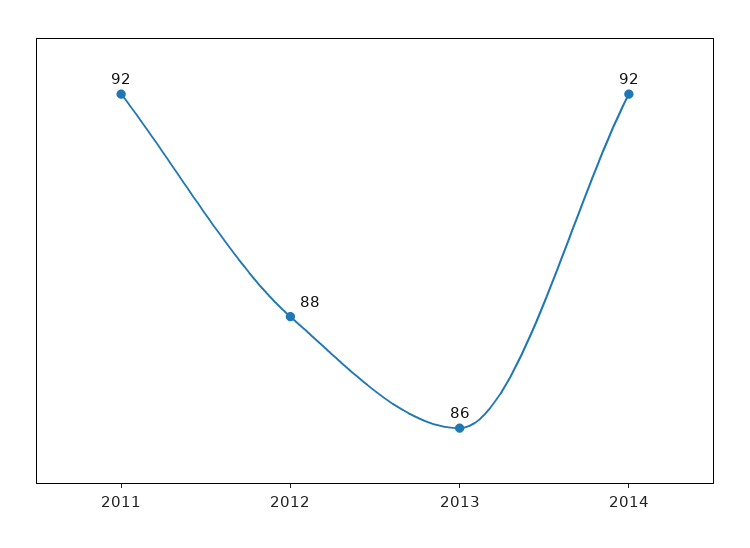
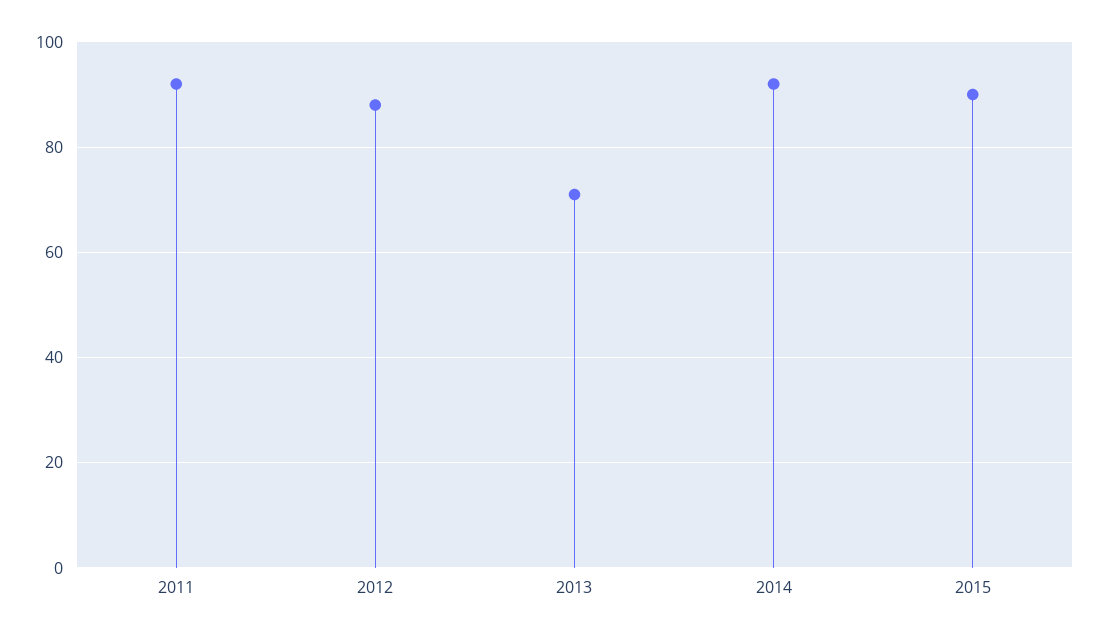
2013: 86 -> 70
2015: none -> 90

